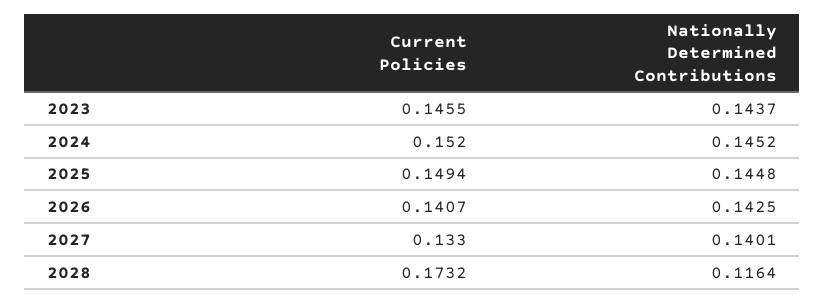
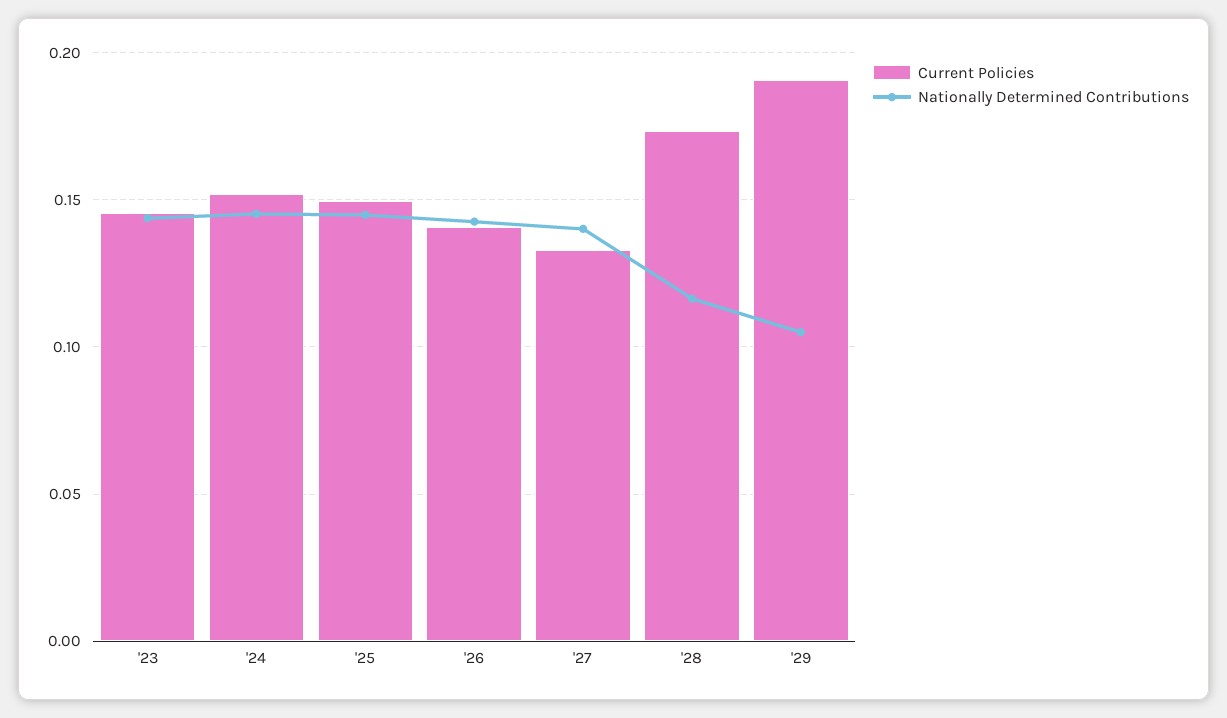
Current Policies, '29: none -> 0.19
Nationally Determined Contributions, '29: none -> 0.105

